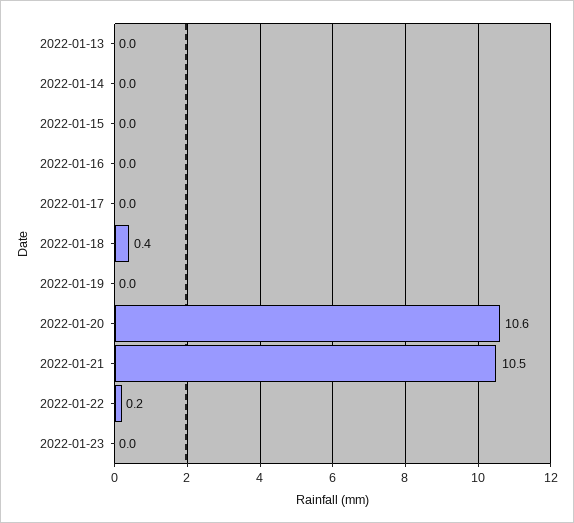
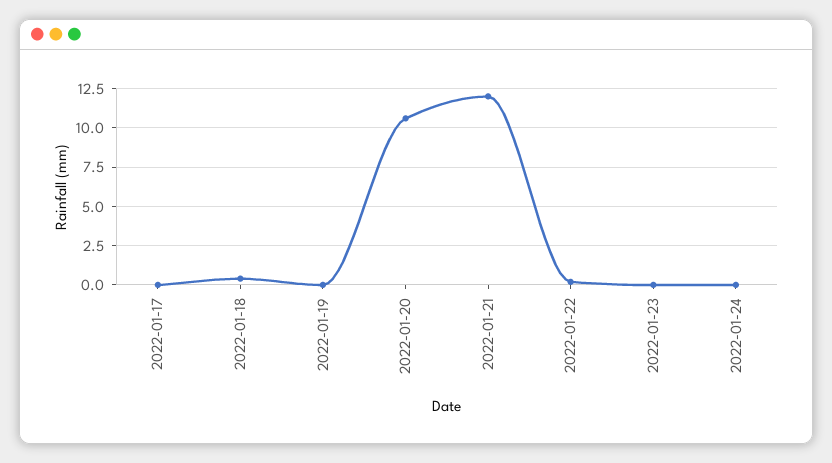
2022-01-13: 0 -> none
2022-01-14: 0 -> none
2022-01-15: 0 -> none
2022-01-16: 0 -> none
2022-01-21: 10.5 -> 12
2022-01-24: none -> 0

